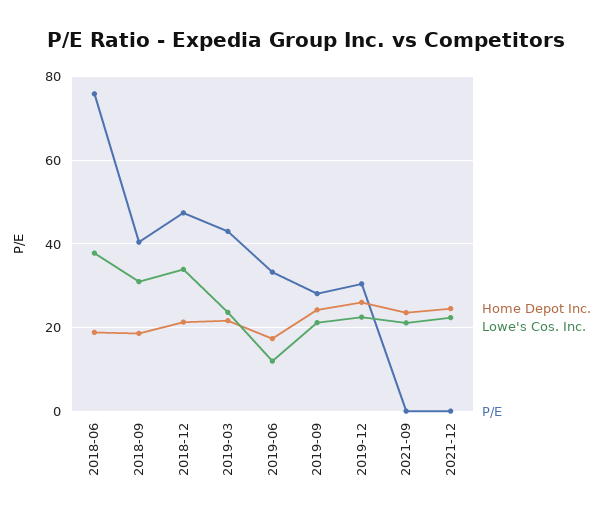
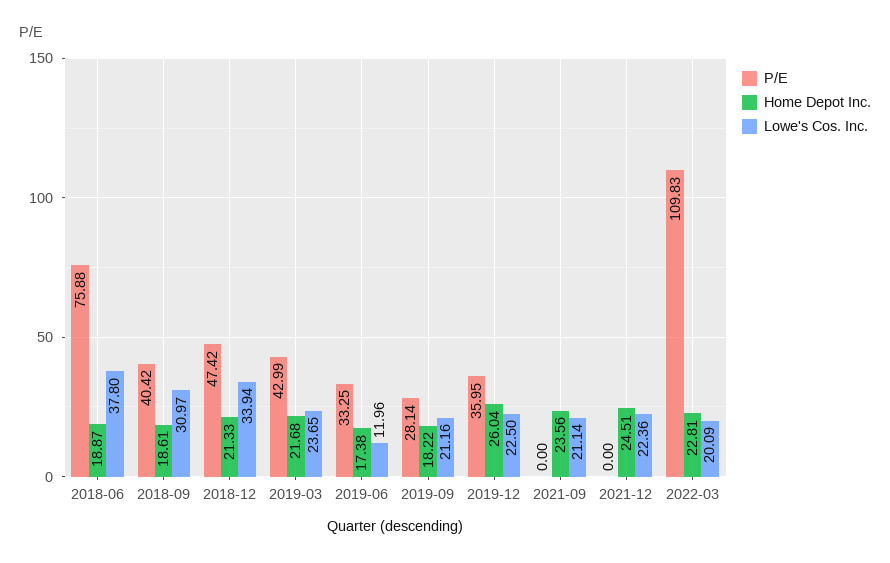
Home Depot Inc., 2019-09: 24 -> 18.22
P/E, 2019-12: 30 -> 35.95
P/E, 2022-03: none -> 109.83
Home Depot Inc., 2022-03: none -> 22.81
Lowe's Cos. Inc., 2022-03: none -> 20.09

